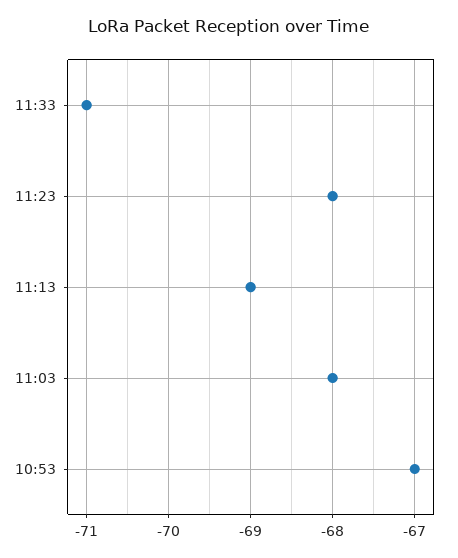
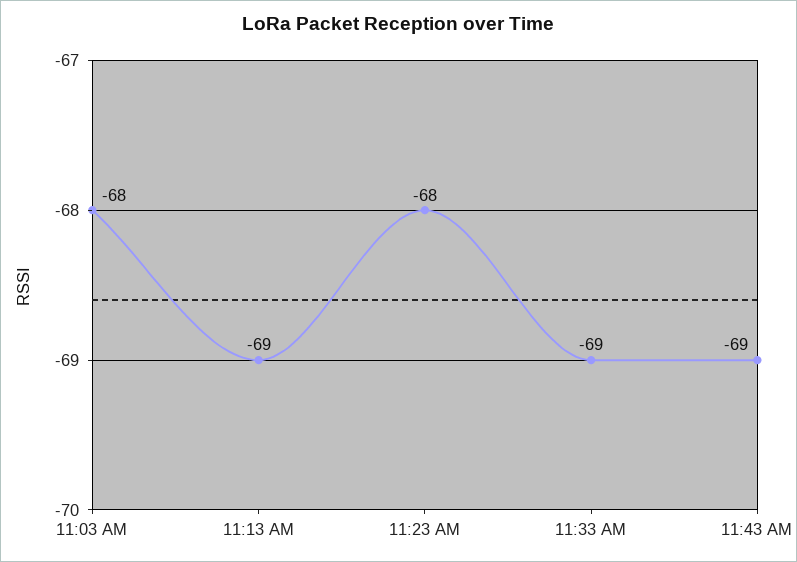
11:33: -71 -> -69
10:53: -67 -> none
11:43 AM: none -> -69

